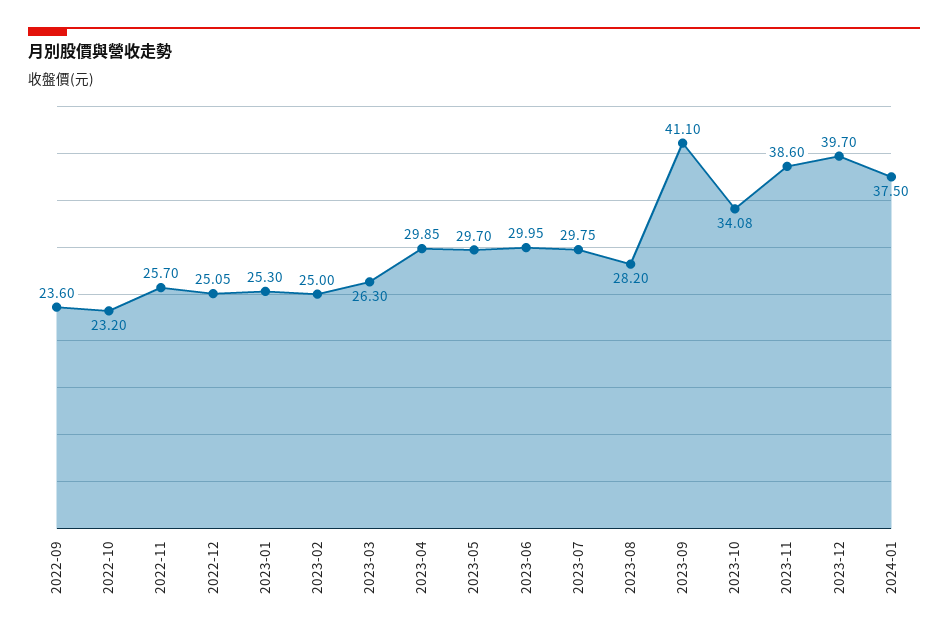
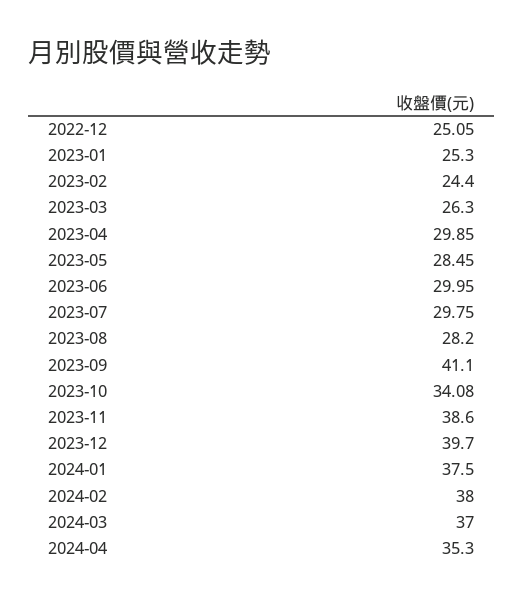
2022-09: 23.6 -> none
2022-10: 23.2 -> none
2022-11: 25.7 -> none
2023-02: 25 -> 24.4
2023-05: 29.7 -> 28.45
2024-02: none -> 38
2024-03: none -> 37
2024-04: none -> 35.3

